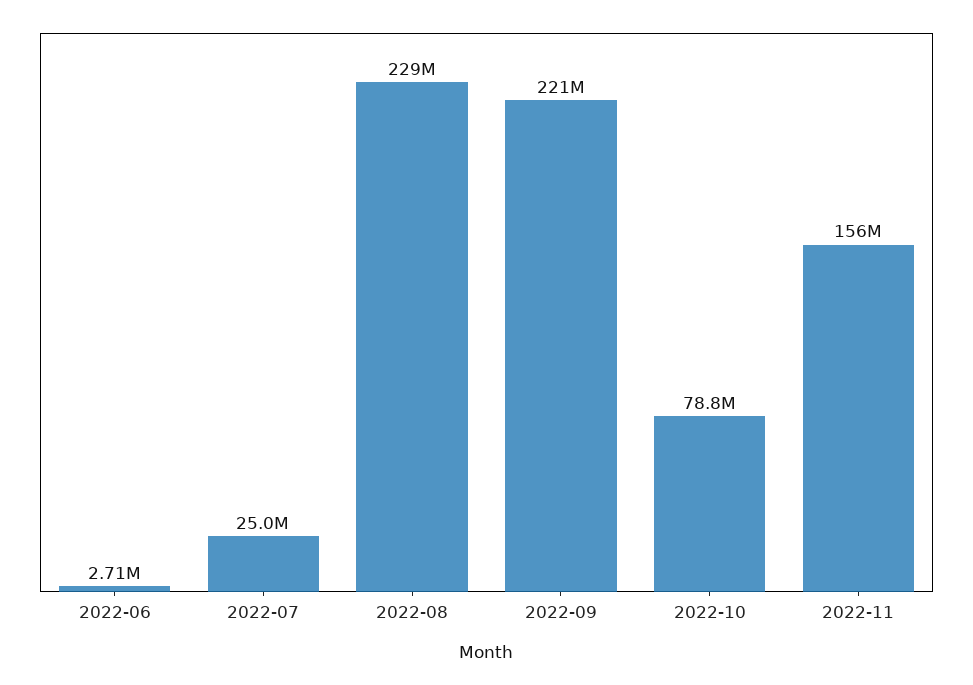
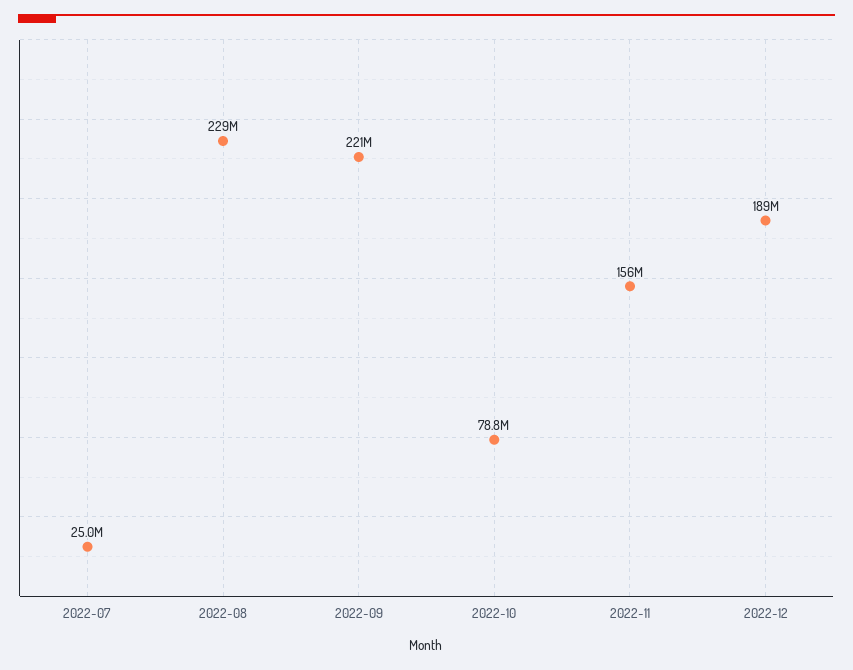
2022-06: 2710000 -> none
2022-12: none -> 189000000

